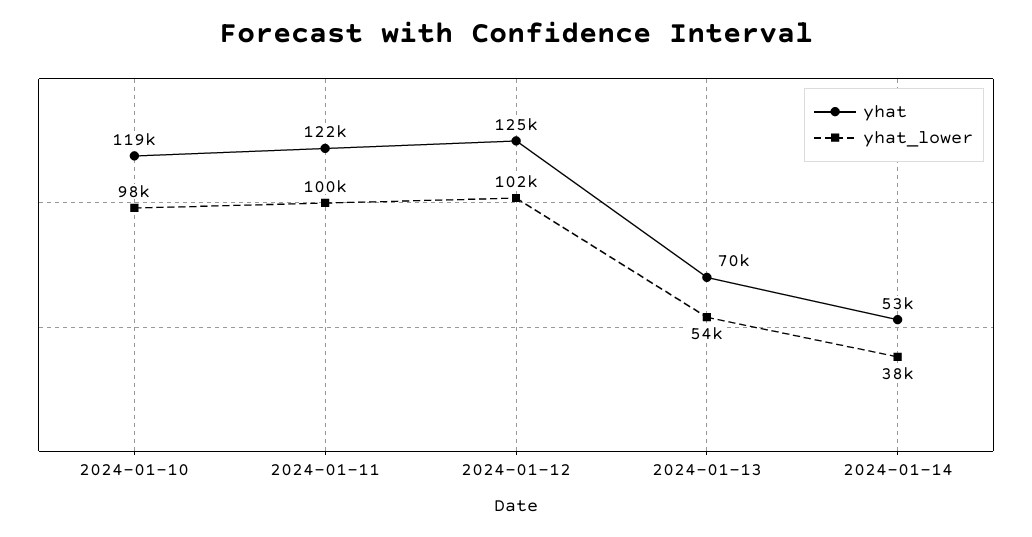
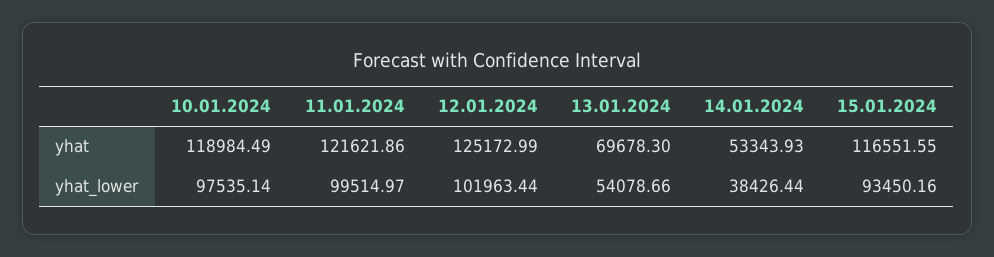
yhat, 15.01.2024: none -> 116551.55
yhat_lower, 15.01.2024: none -> 93450.16

